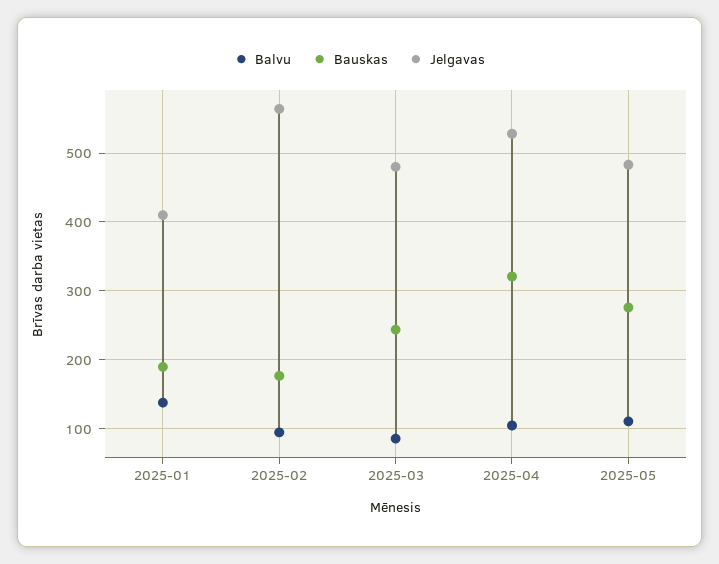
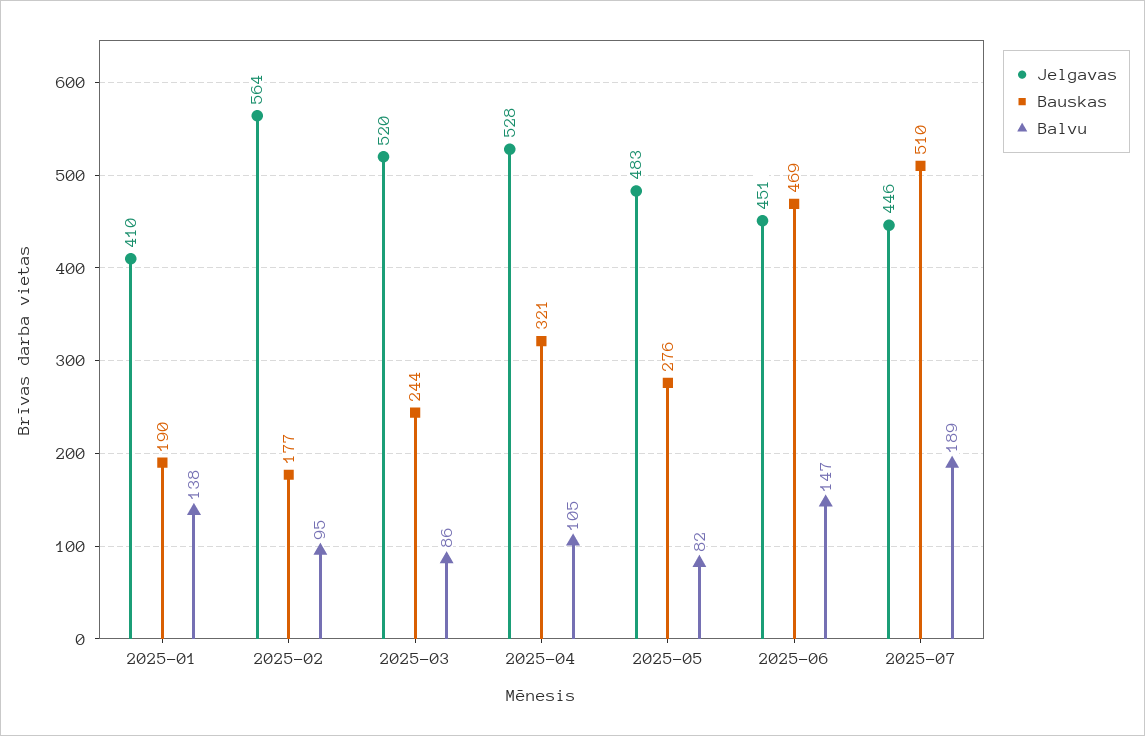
Jelgavas, 2025-03: 480 -> 520
Balvu, 2025-05: 110 -> 82
Jelgavas, 2025-06: none -> 451
Bauskas, 2025-06: none -> 469
Balvu, 2025-06: none -> 147
Jelgavas, 2025-07: none -> 446
Bauskas, 2025-07: none -> 510
Balvu, 2025-07: none -> 189

